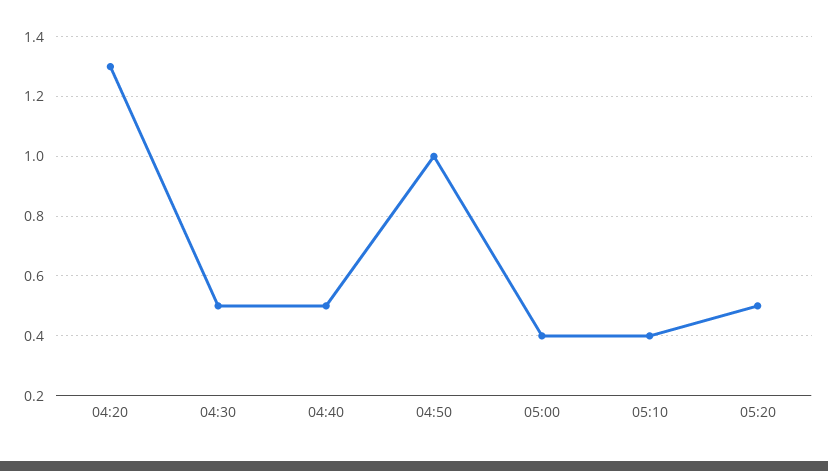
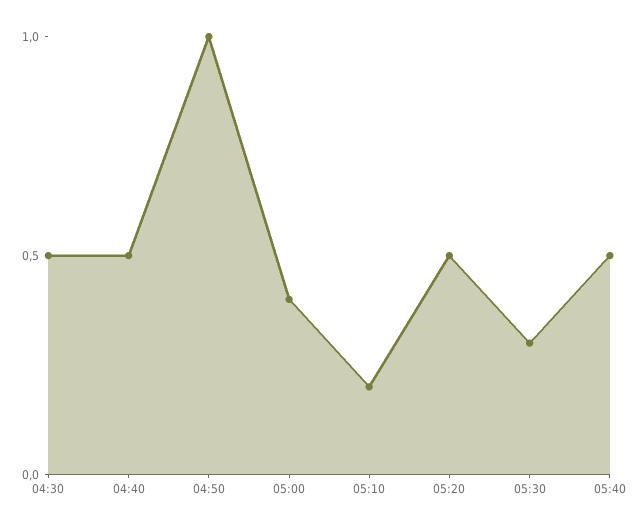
04:20: 1.3 -> none
05:10: 0.4 -> 0.2
05:30: none -> 0.3
05:40: none -> 0.5

